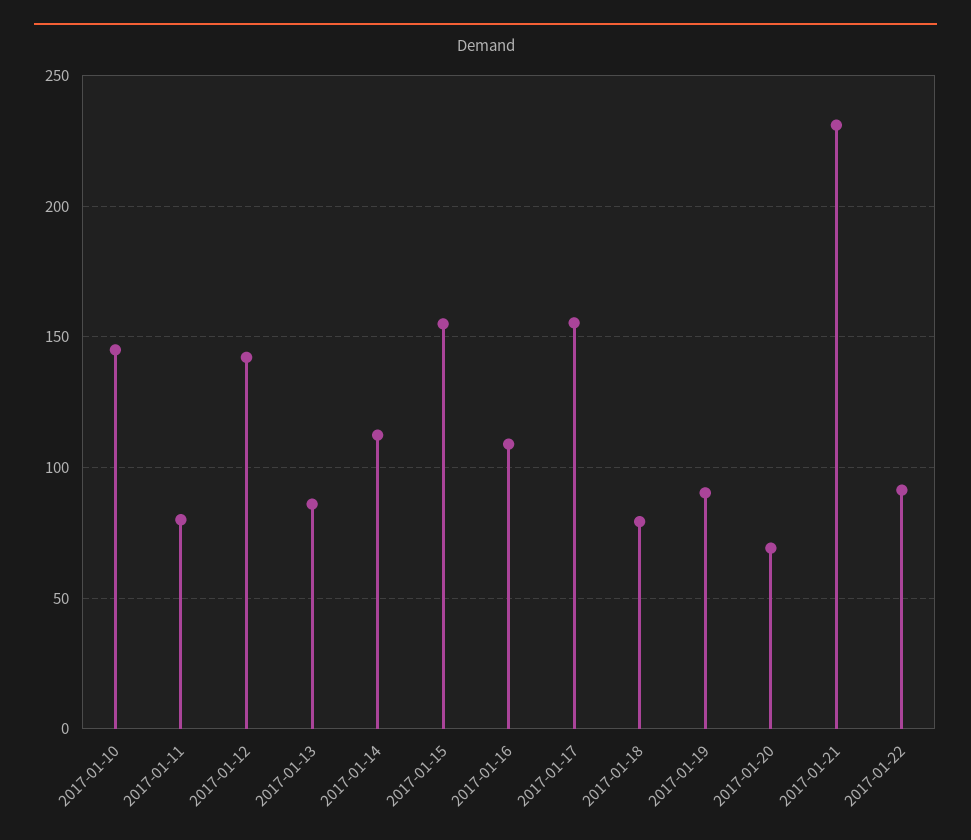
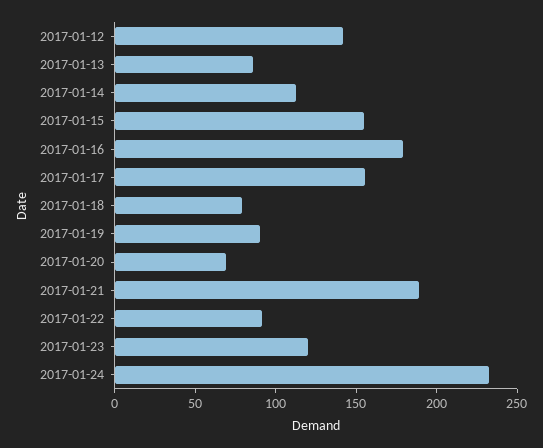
2017-01-10: 145 -> none
2017-01-11: 80 -> none
2017-01-16: 110 -> 180
2017-01-21: 230 -> 190
2017-01-23: none -> 120
2017-01-24: none -> 230

